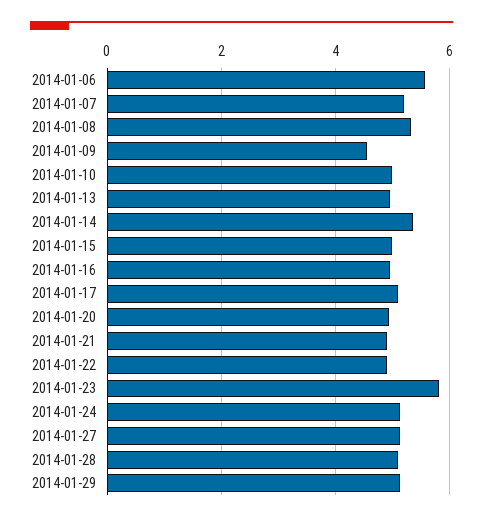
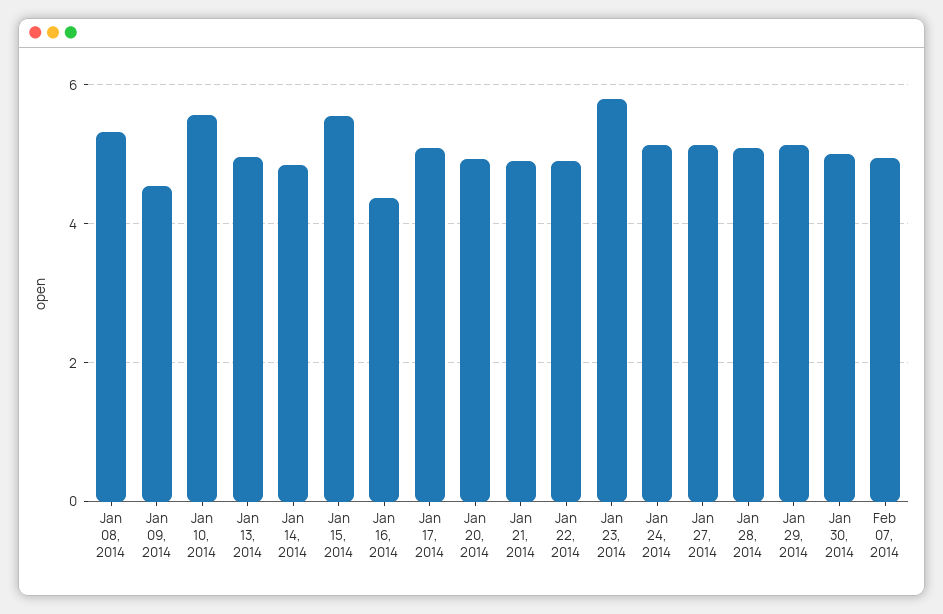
2014-01-06: 5.6 -> none
2014-01-07: 5.2 -> none
2014-01-10: 5 -> 5.6
2014-01-14: 5.4 -> 4.8
2014-01-15: 5 -> 5.6
2014-01-16: 5 -> 4.4
Jan 30, 2014: none -> 5
Feb 07, 2014: none -> 5

